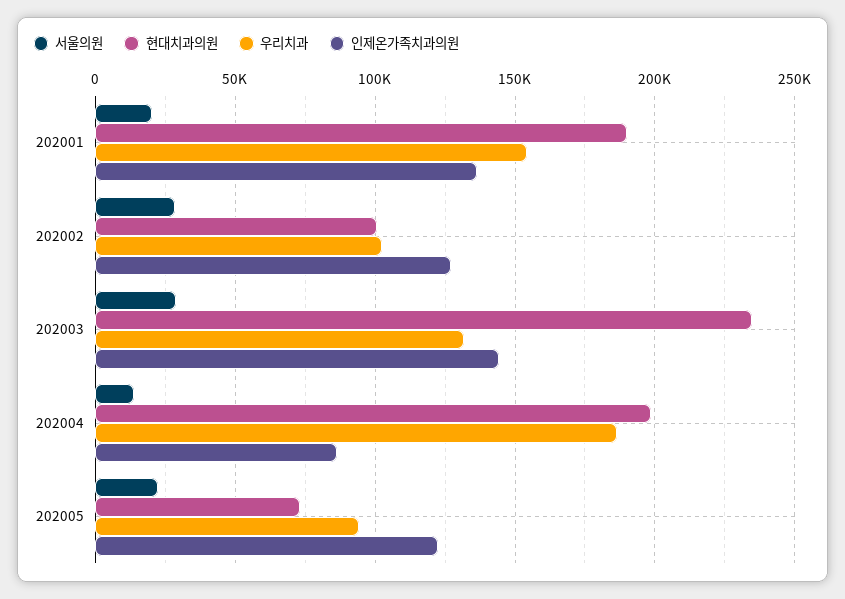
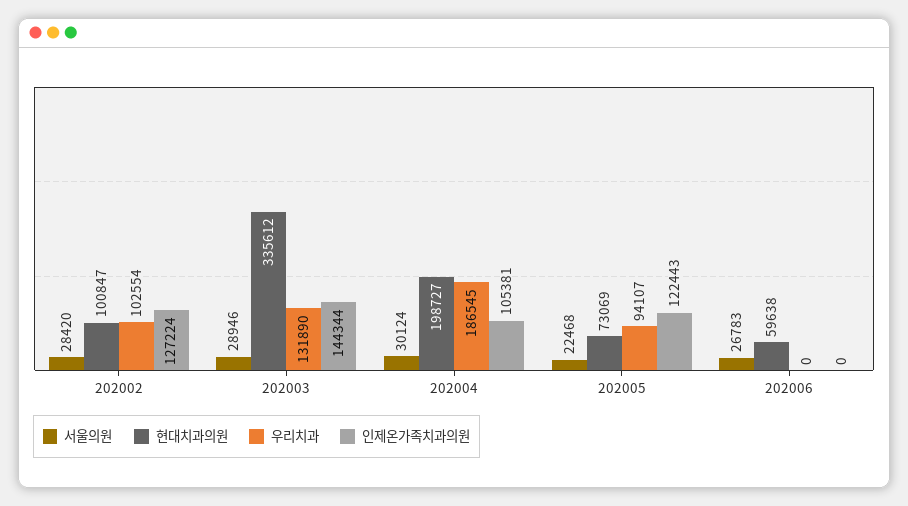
서울의원, 202001: 20000 -> none
현대치과의원, 202001: 190000 -> none
우리치과, 202001: 155000 -> none
인제온가족치과의원, 202001: 135000 -> none
현대치과의원, 202003: 235000 -> 335612
서울의원, 202004: 15000 -> 30124
인제온가족치과의원, 202004: 85000 -> 105381
서울의원, 202006: none -> 26783
현대치과의원, 202006: none -> 59638
우리치과, 202006: none -> 0
인제온가족치과의원, 202006: none -> 0

